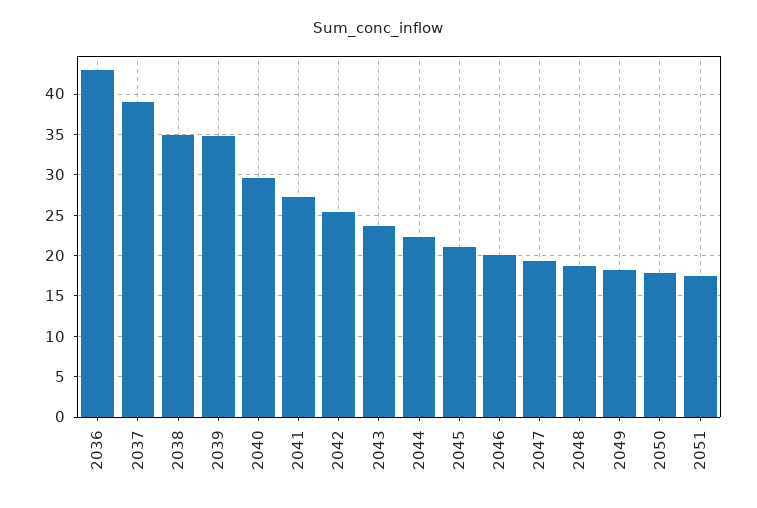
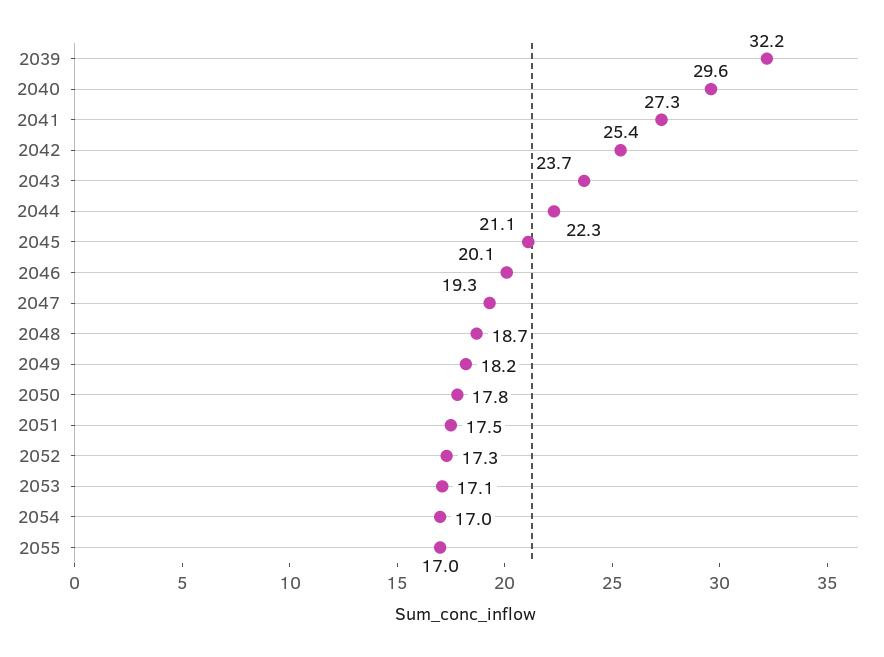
2036: 43 -> none
2037: 39 -> none
2038: 35 -> none
2039: 35 -> 32.2
2052: none -> 17.3
2053: none -> 17.1
2054: none -> 17
2055: none -> 17

